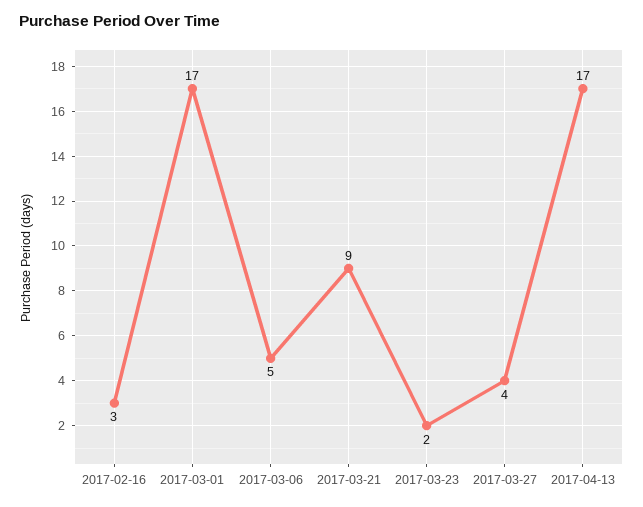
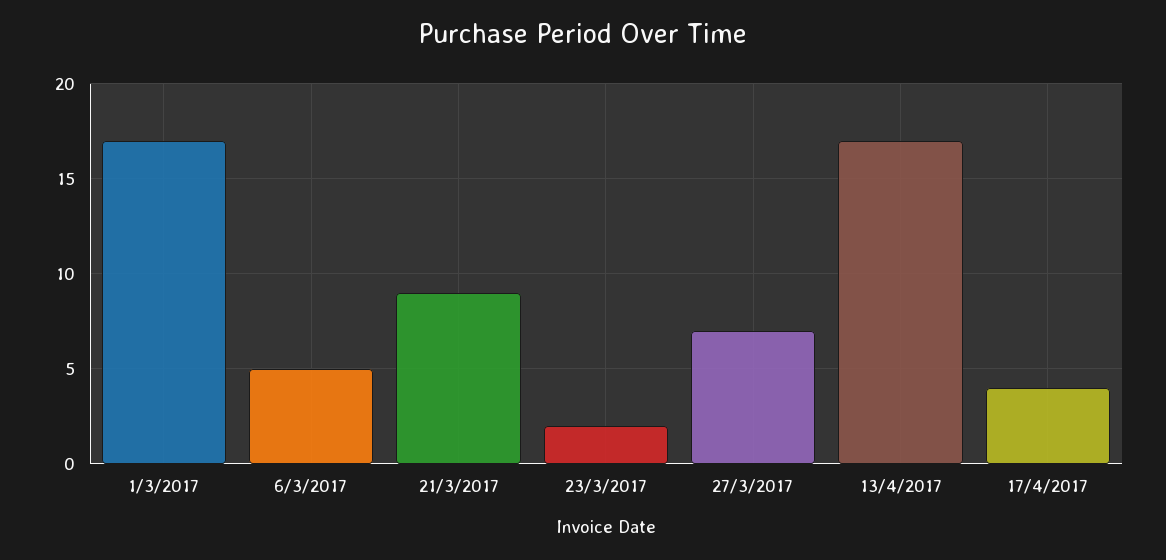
2017-02-16: 3 -> none
2017-03-27: 4 -> 7
17/4/2017: none -> 4

